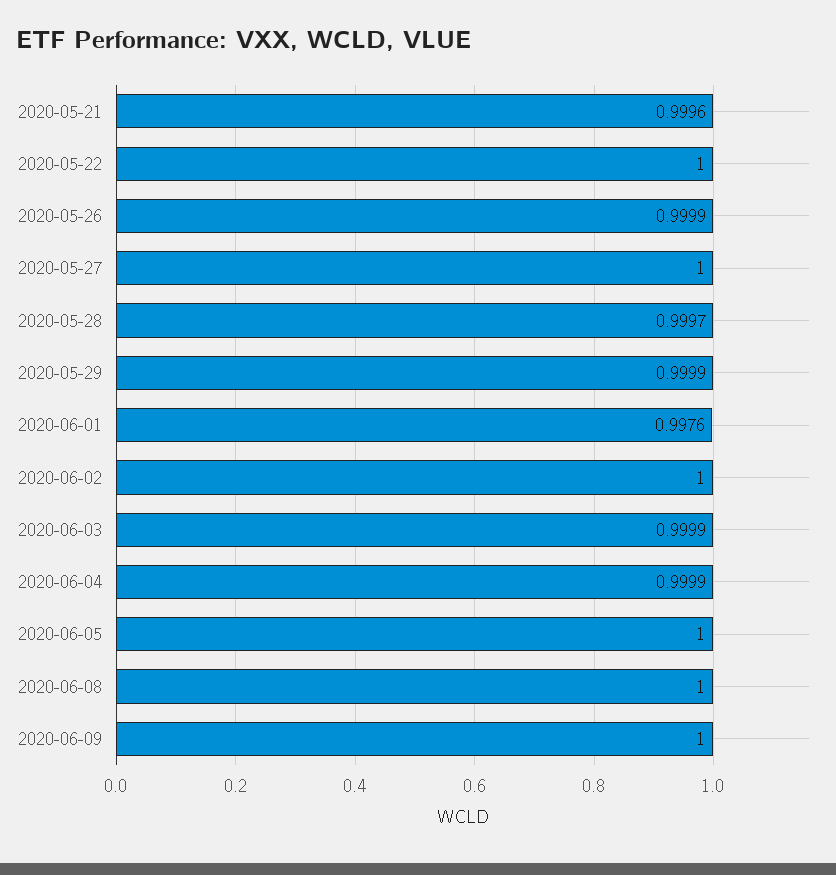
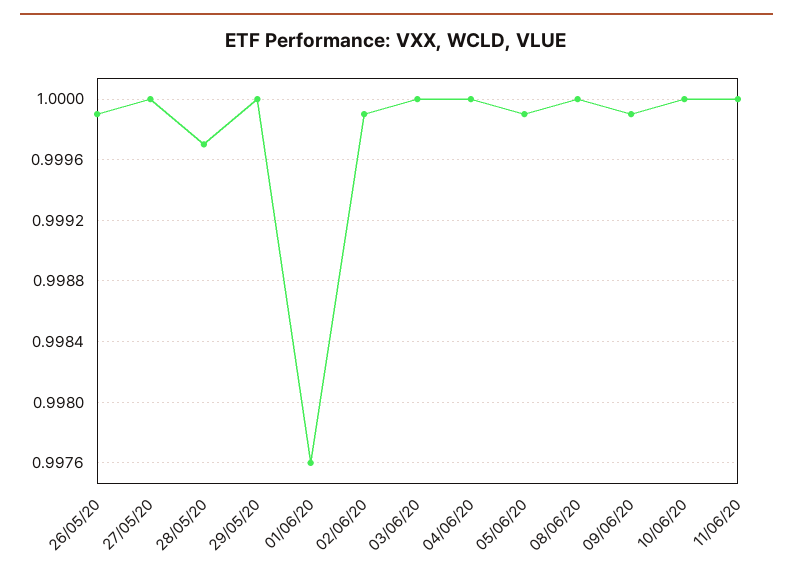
2020-05-21: 0.9996 -> none
2020-05-22: 1 -> none
2020-05-29: 0.9999 -> 1
2020-06-02: 1 -> 0.9999
2020-06-03: 0.9999 -> 1
2020-06-04: 0.9999 -> 1
2020-06-05: 1 -> 0.9999
2020-06-09: 1 -> 0.9999
10/06/20: none -> 1
11/06/20: none -> 1

